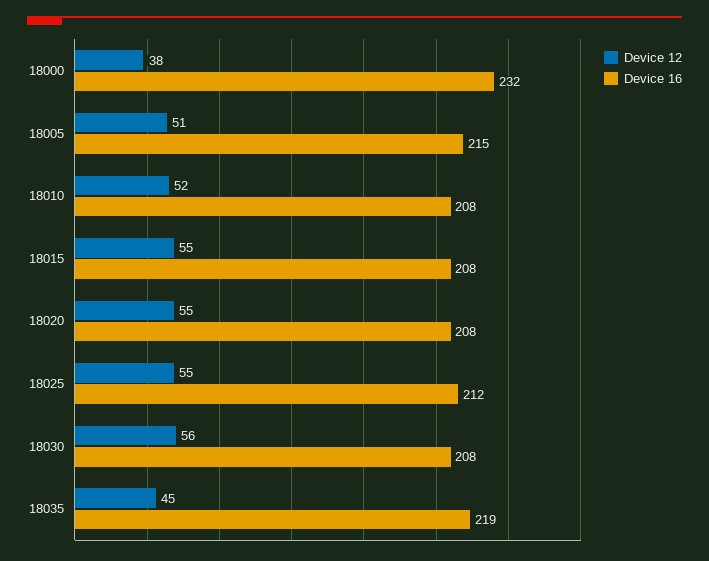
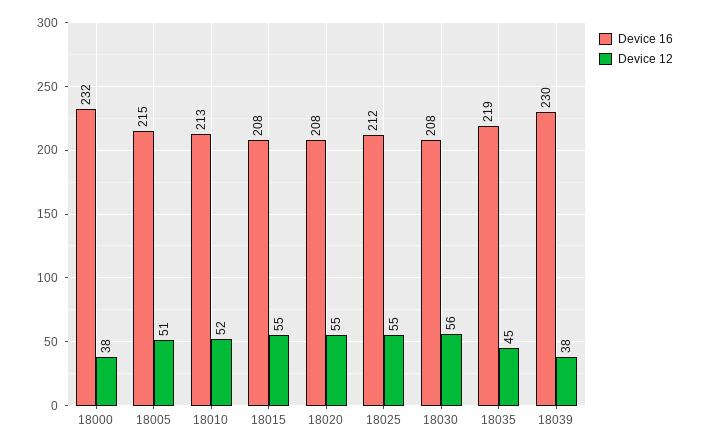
Device 16, 18010: 208 -> 213
Device 16, 18039: none -> 230
Device 12, 18039: none -> 38

